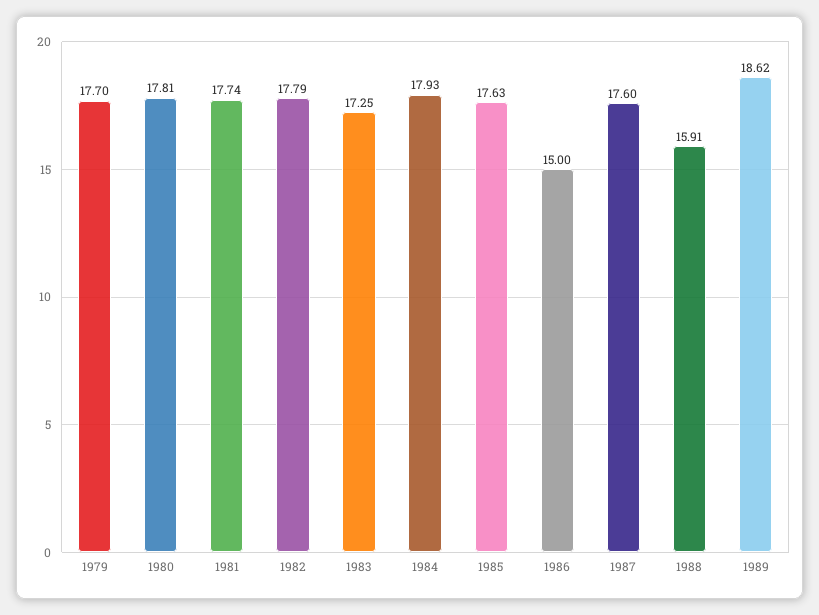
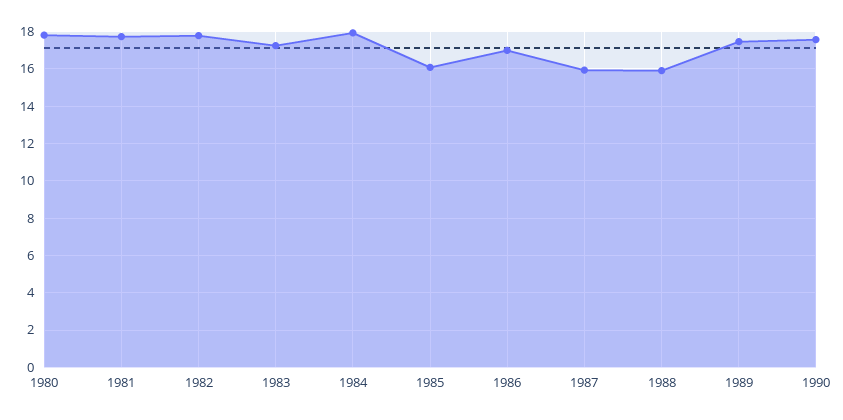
1979: 17.7 -> none
1985: 17.63 -> 16
1986: 15 -> 17
1987: 17.6 -> 16
1989: 18.62 -> 17.5
1990: none -> 17.5

